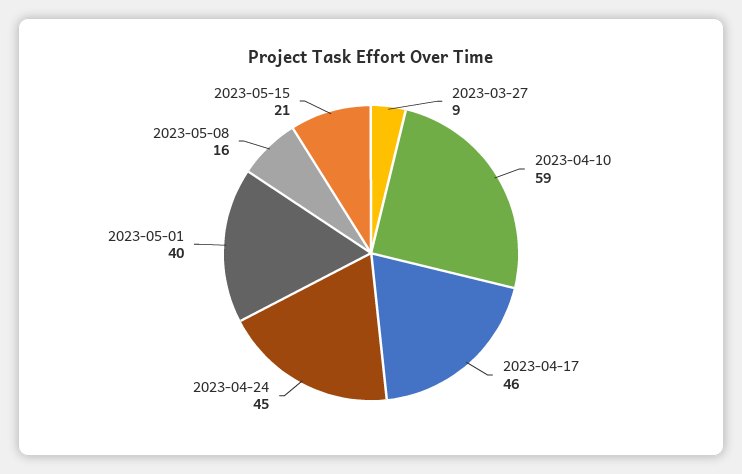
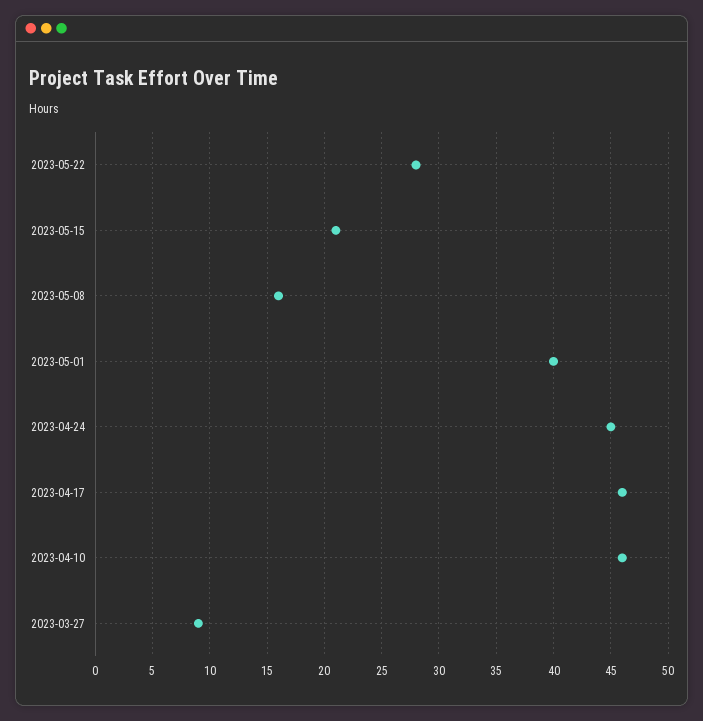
2023-04-10: 59 -> 46
2023-05-22: none -> 28

